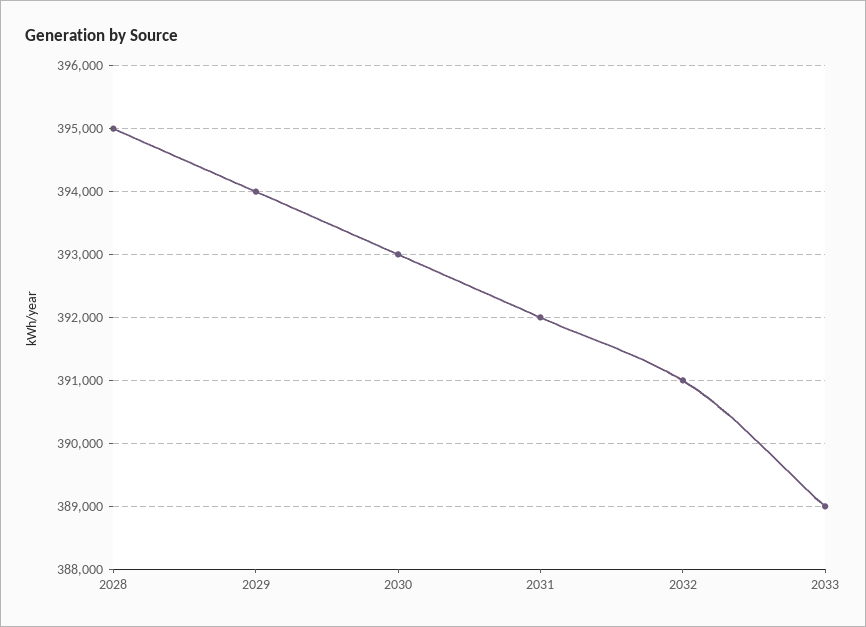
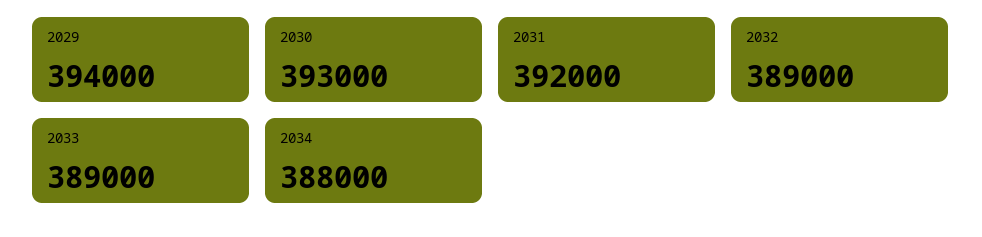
2028: 395000 -> none
2032: 391000 -> 389000
2034: none -> 388000

